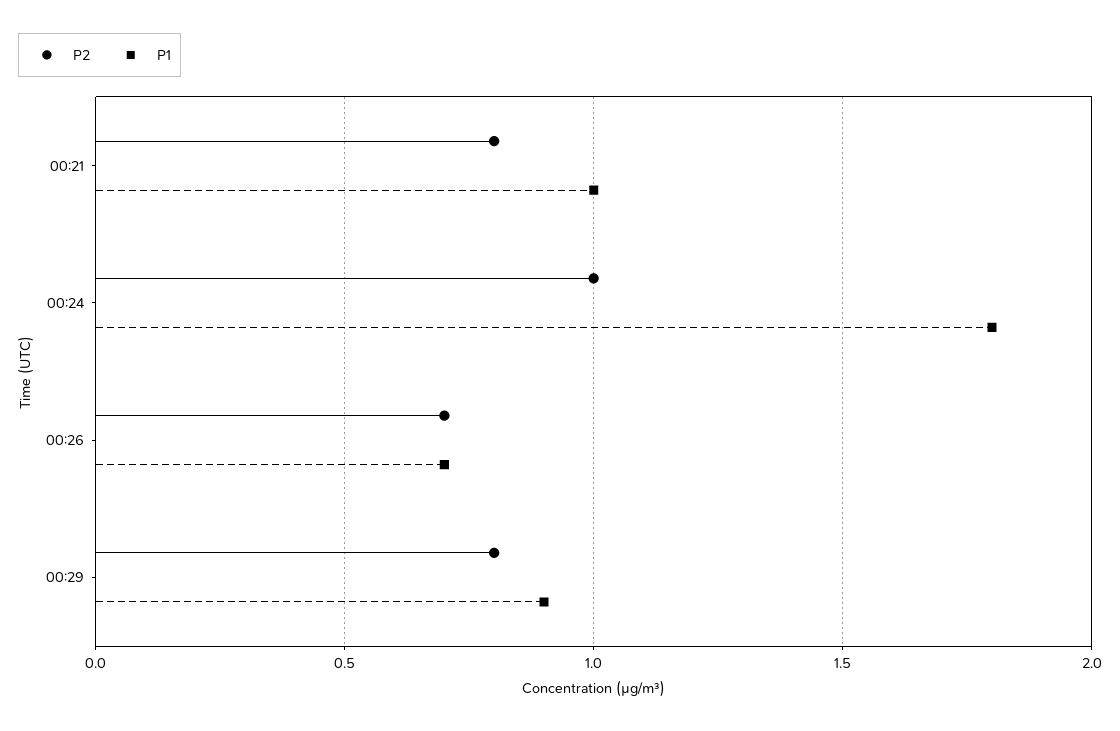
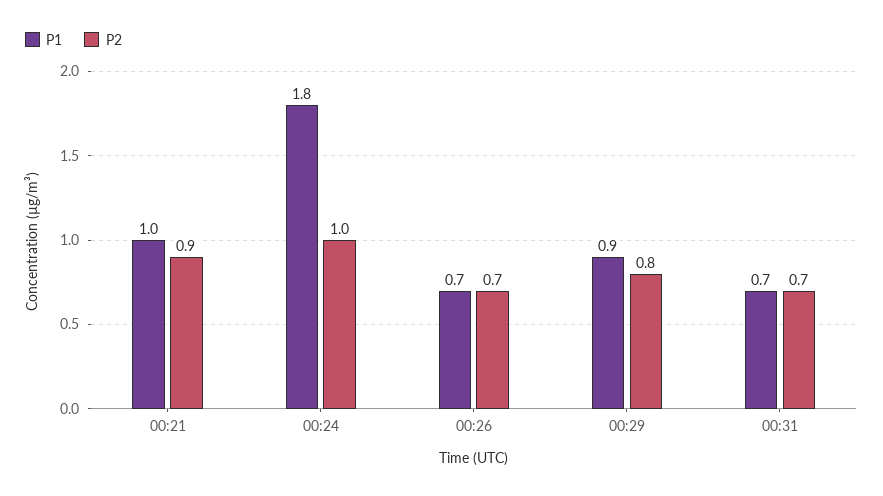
P2, 00:21: 0.8 -> 0.9
P1, 00:31: none -> 0.7
P2, 00:31: none -> 0.7

